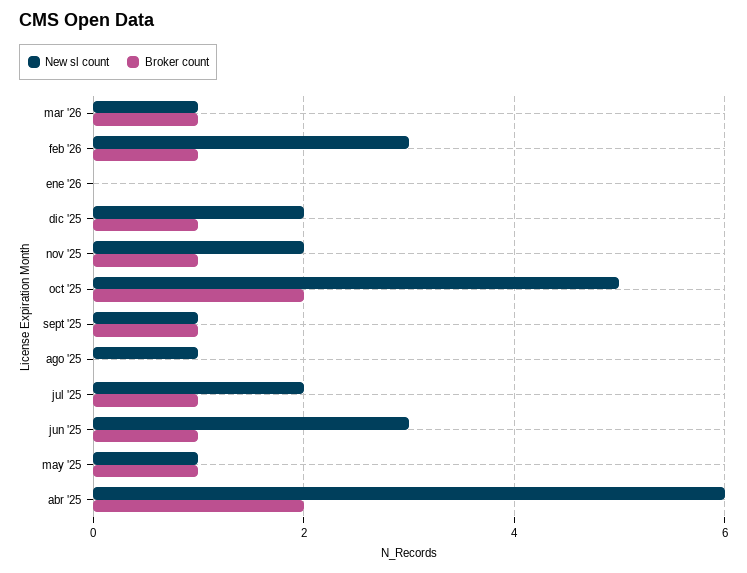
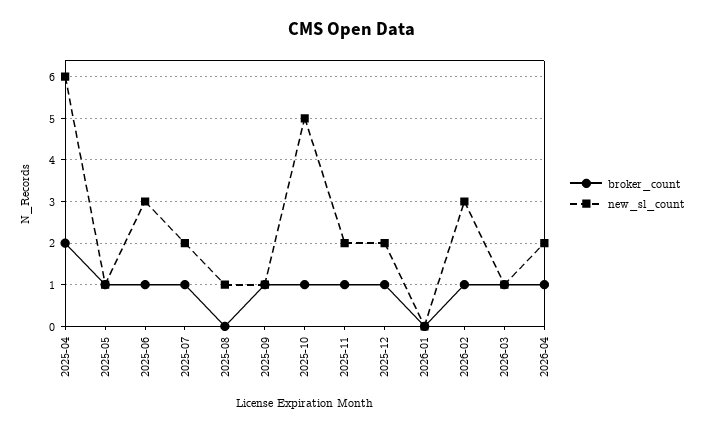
Broker count, oct '25: 2 -> 1
Broker count, 2026-04: none -> 1
New sl count, 2026-04: none -> 2

